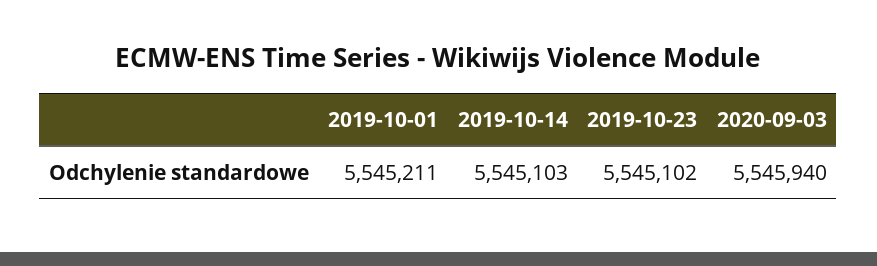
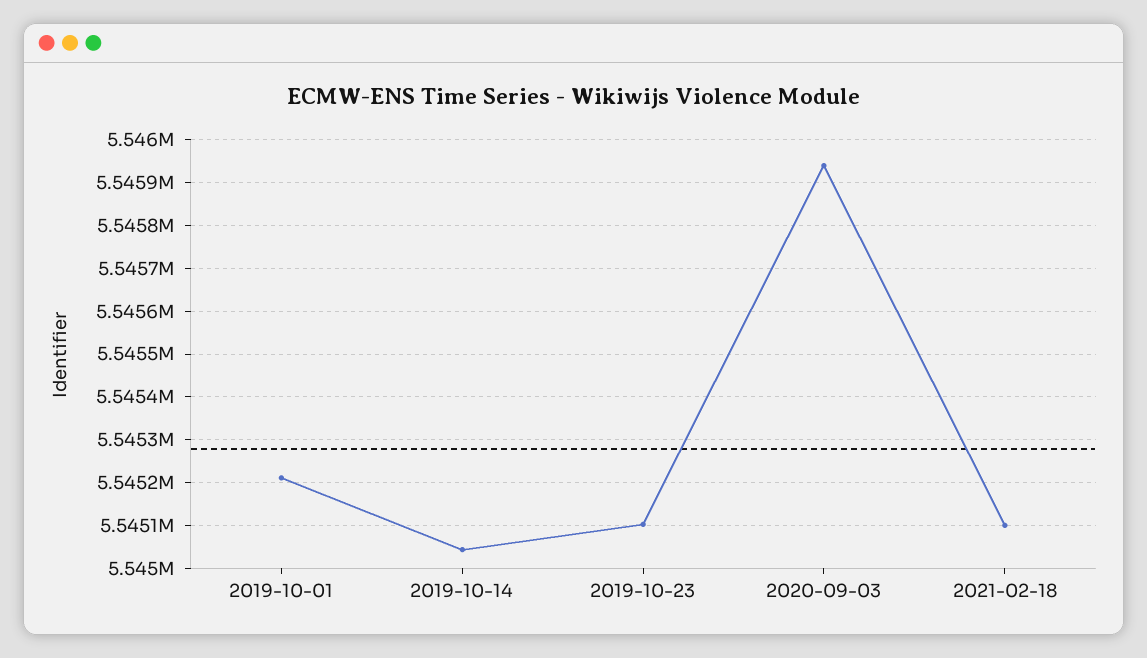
2019-10-14: 5545103 -> 5545040
2021-02-18: none -> 5545100

